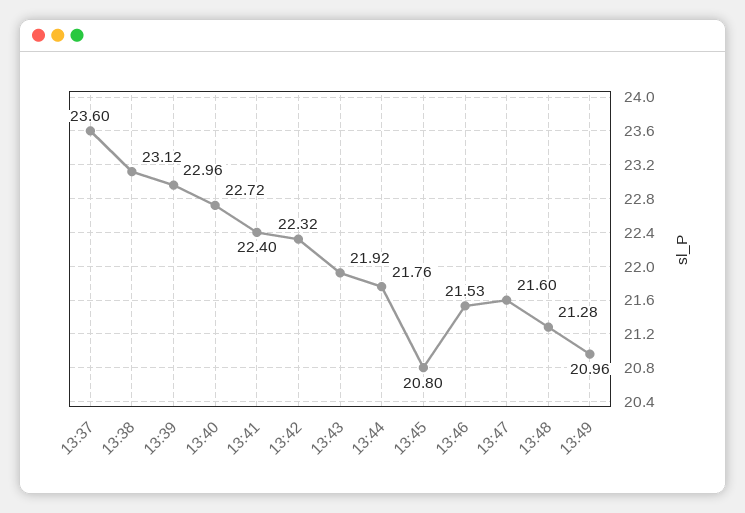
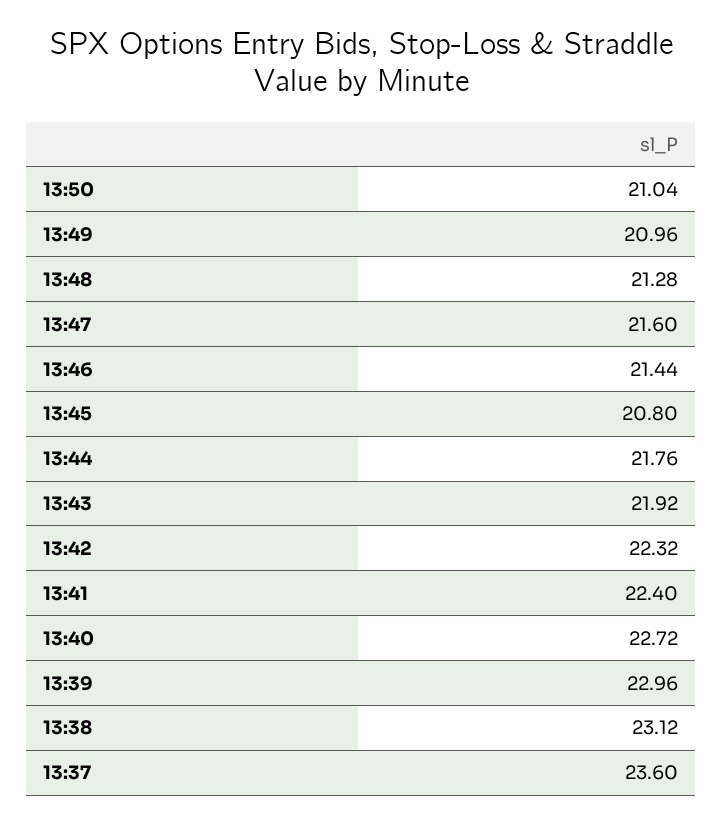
13:46: 21.53 -> 21.44
13:50: none -> 21.04

